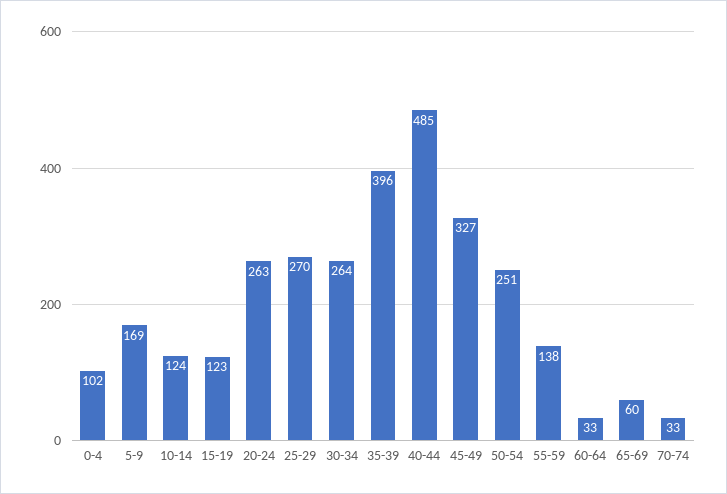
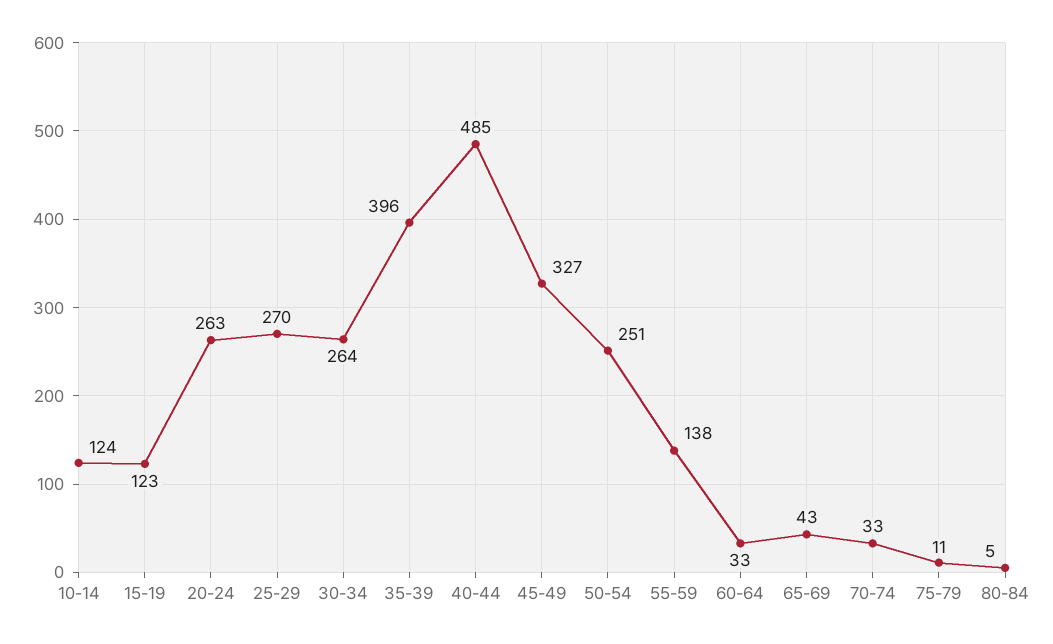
0-4: 102 -> none
5-9: 169 -> none
65-69: 60 -> 43
75-79: none -> 11
80-84: none -> 5

